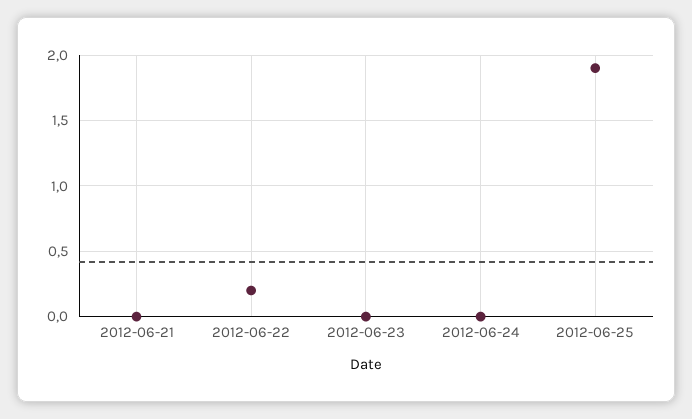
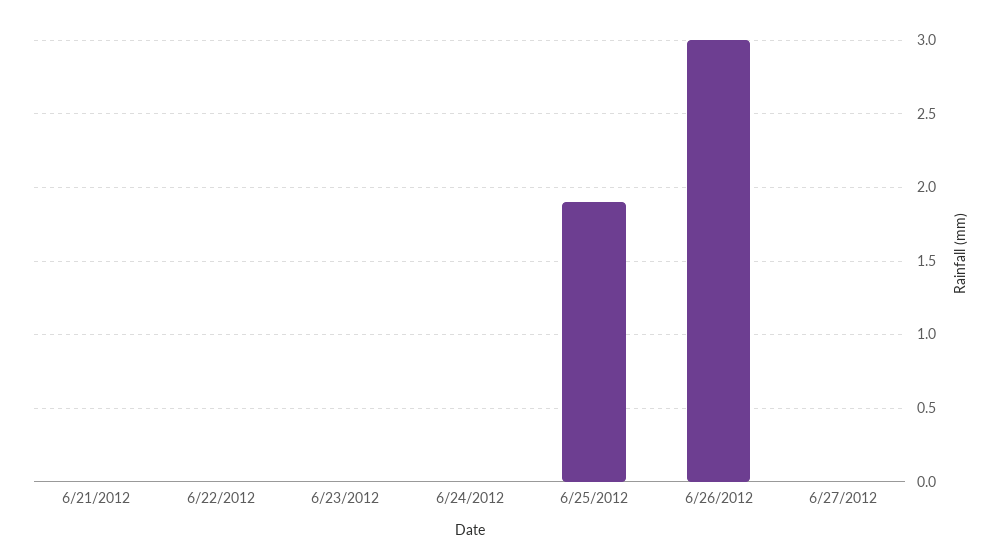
2012-06-22: 0.2 -> 0
6/26/2012: none -> 3
6/27/2012: none -> 0

